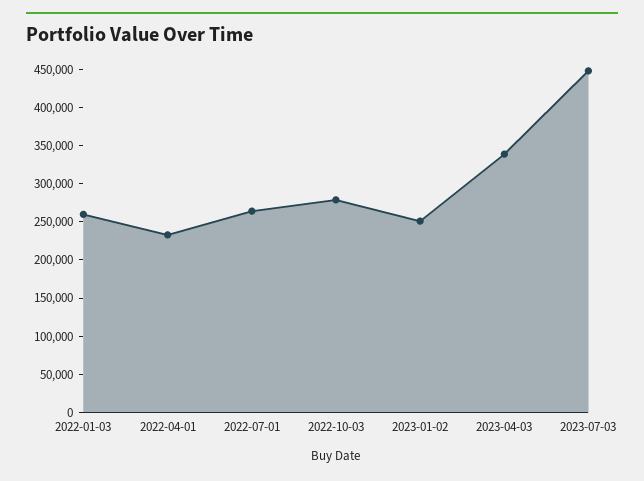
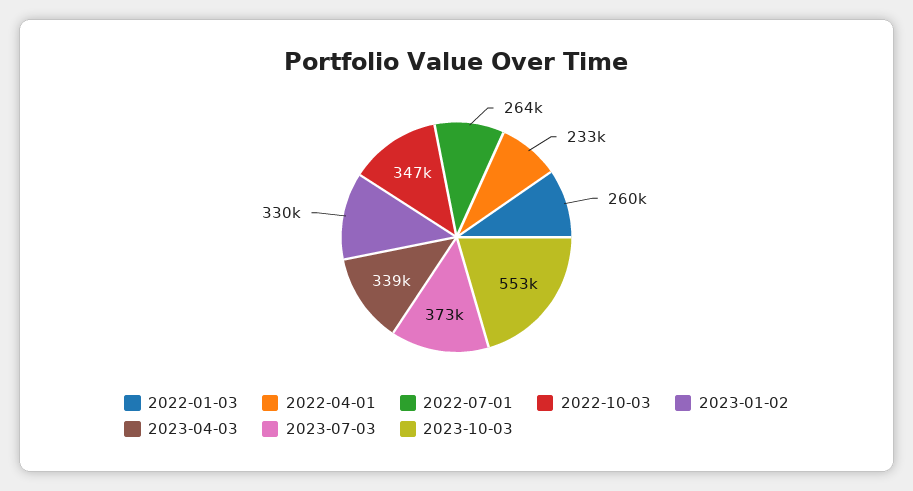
2022-10-03: 275000 -> 347000
2023-01-02: 250000 -> 330000
2023-07-03: 450000 -> 373000
2023-10-03: none -> 553000

